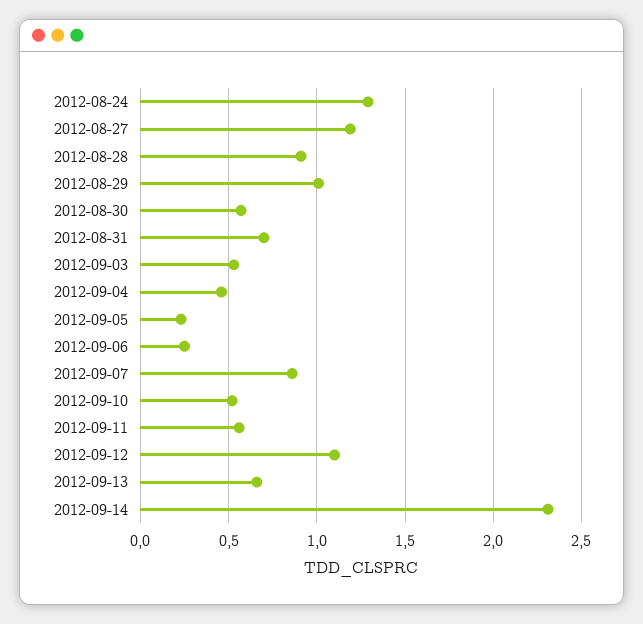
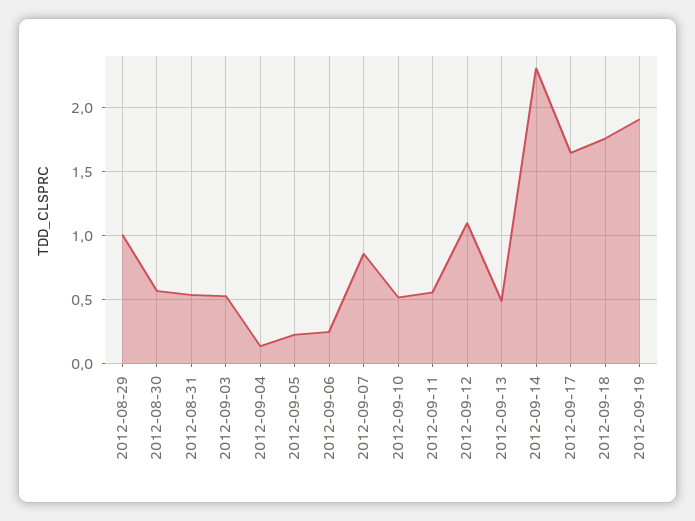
2012-08-24: 1.3 -> none
2012-08-27: 1.2 -> none
2012-08-28: 0.9 -> none
2012-08-31: 0.7 -> 0.55
2012-09-04: 0.45 -> 0.15
2012-09-13: 0.65 -> 0.5
2012-09-17: none -> 1.65
2012-09-18: none -> 1.75
2012-09-19: none -> 1.9

